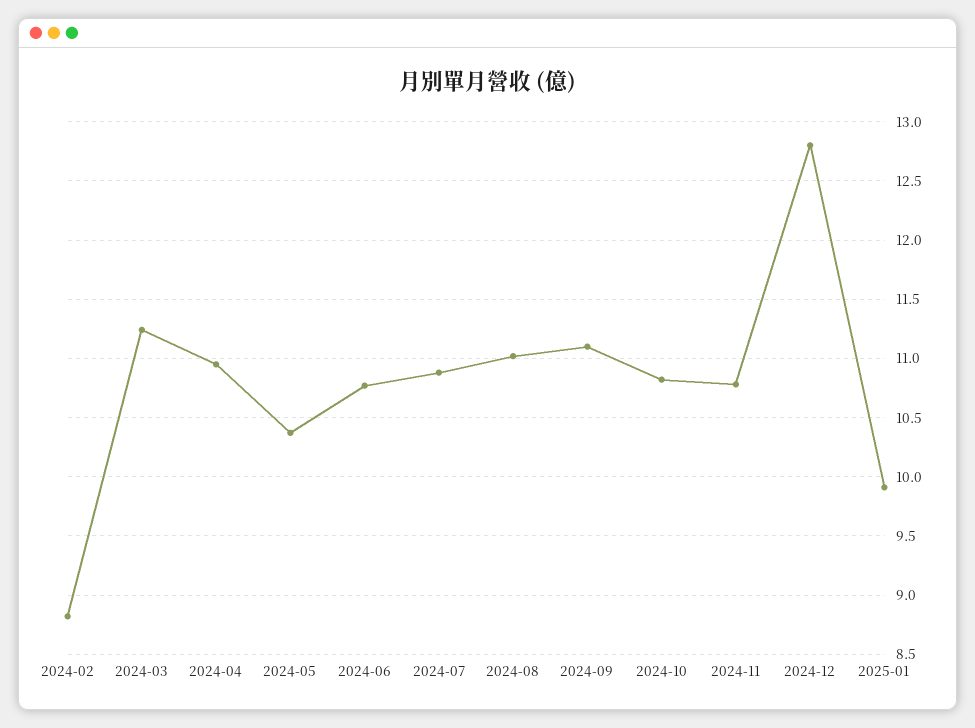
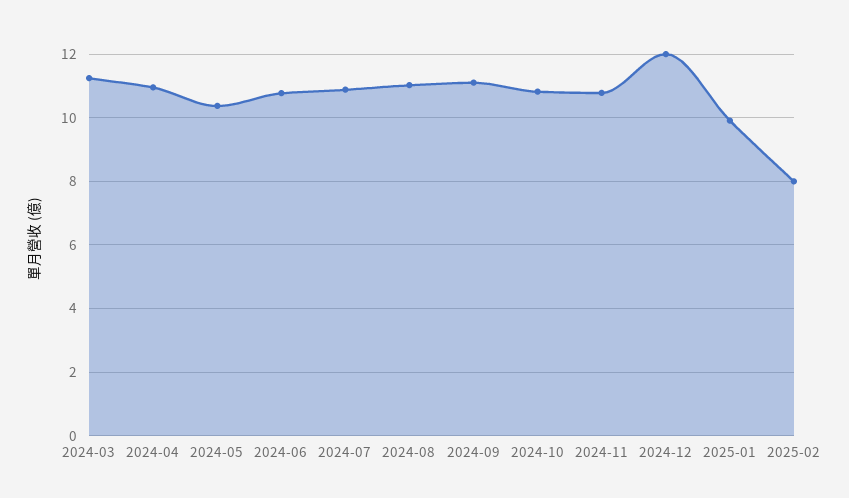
2024-02: 8.8 -> none
2024-12: 12.8 -> 12
2025-02: none -> 8

